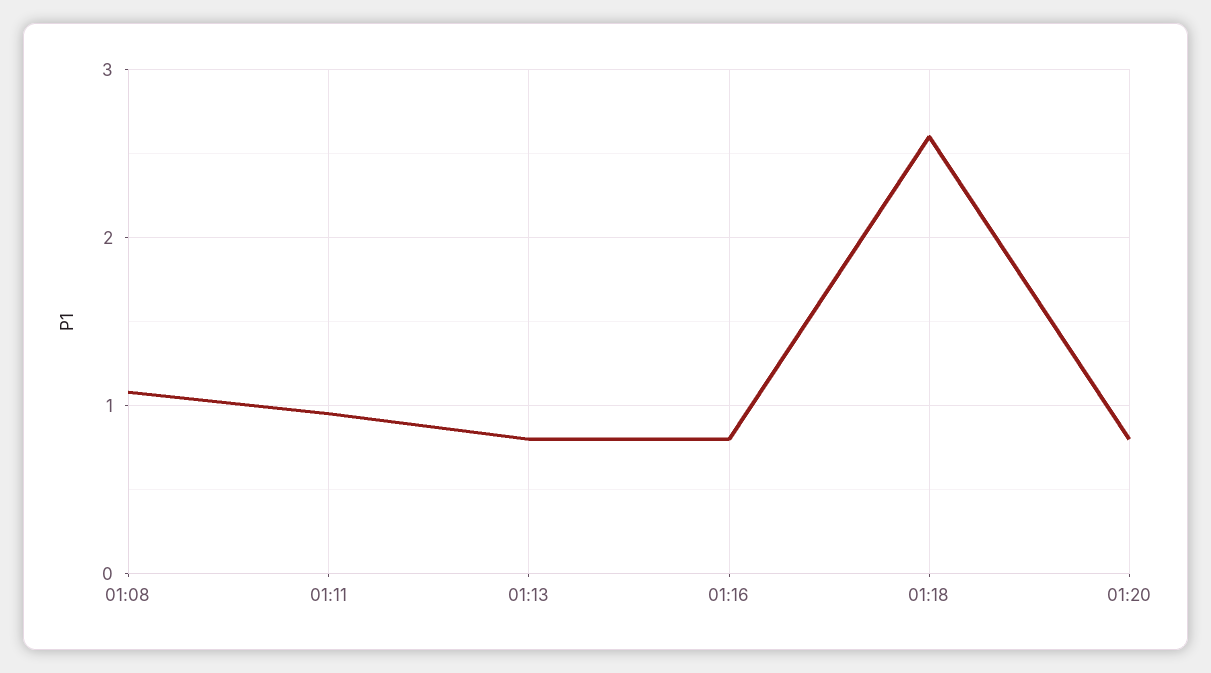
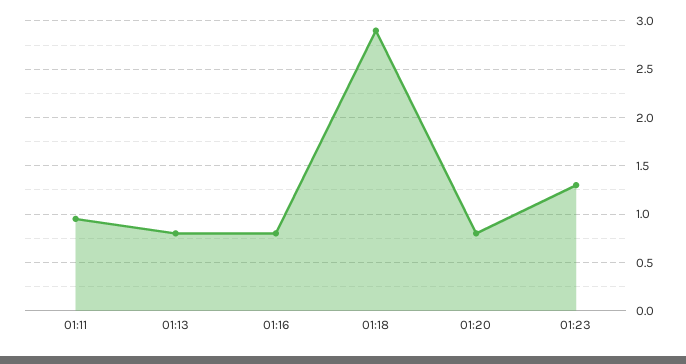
01:08: 1.1 -> none
01:18: 2.6 -> 2.9
01:23: none -> 1.3

